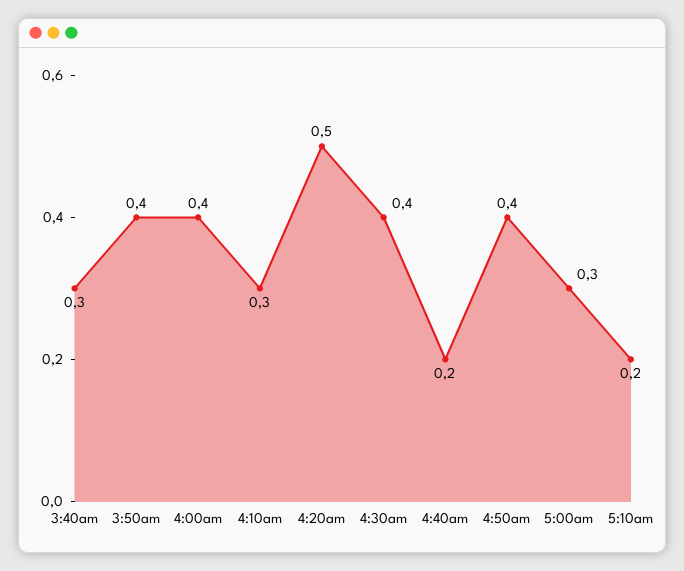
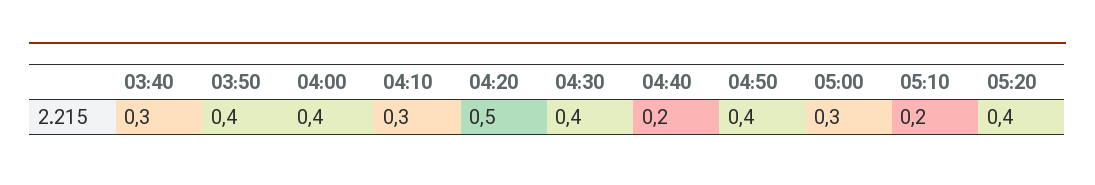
05:20: none -> 0.4

